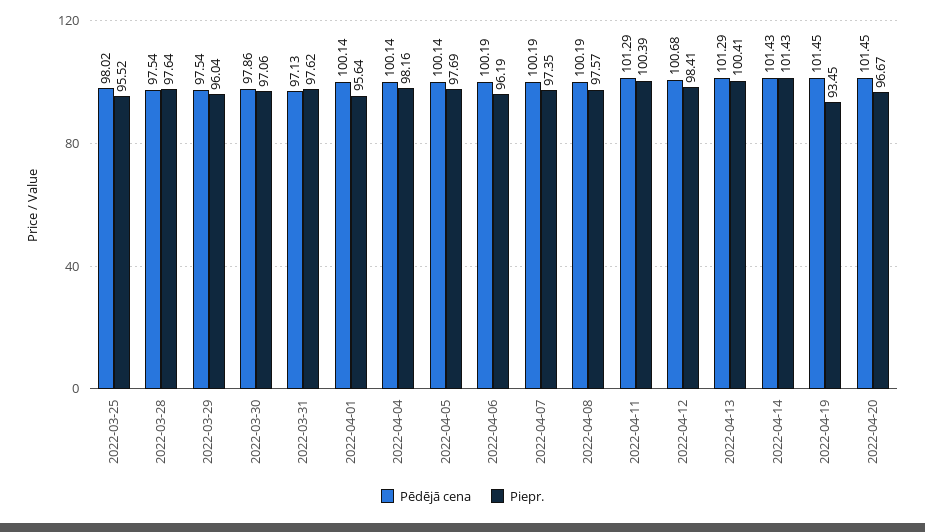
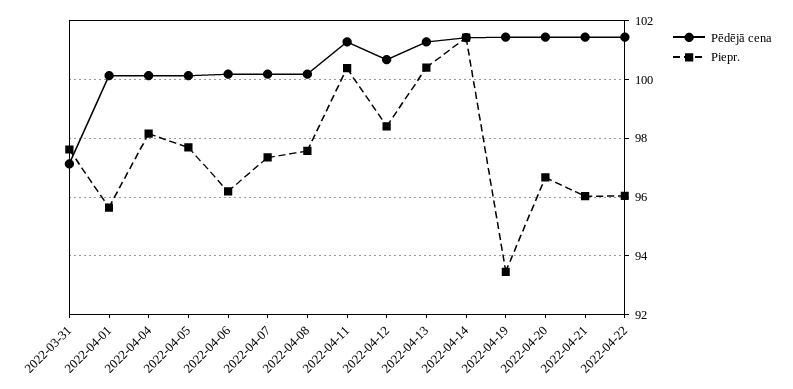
Pēdējā cena, 2022-03-25: 98.02 -> none
Piepr., 2022-03-25: 95.52 -> none
Pēdējā cena, 2022-03-28: 97.54 -> none
Piepr., 2022-03-28: 97.64 -> none
Pēdējā cena, 2022-03-29: 97.54 -> none
Piepr., 2022-03-29: 96.04 -> none
Pēdējā cena, 2022-03-30: 97.86 -> none
Piepr., 2022-03-30: 97.06 -> none
Pēdējā cena, 2022-04-21: none -> 101.5
Piepr., 2022-04-21: none -> 96
Pēdējā cena, 2022-04-22: none -> 101.5
Piepr., 2022-04-22: none -> 96

